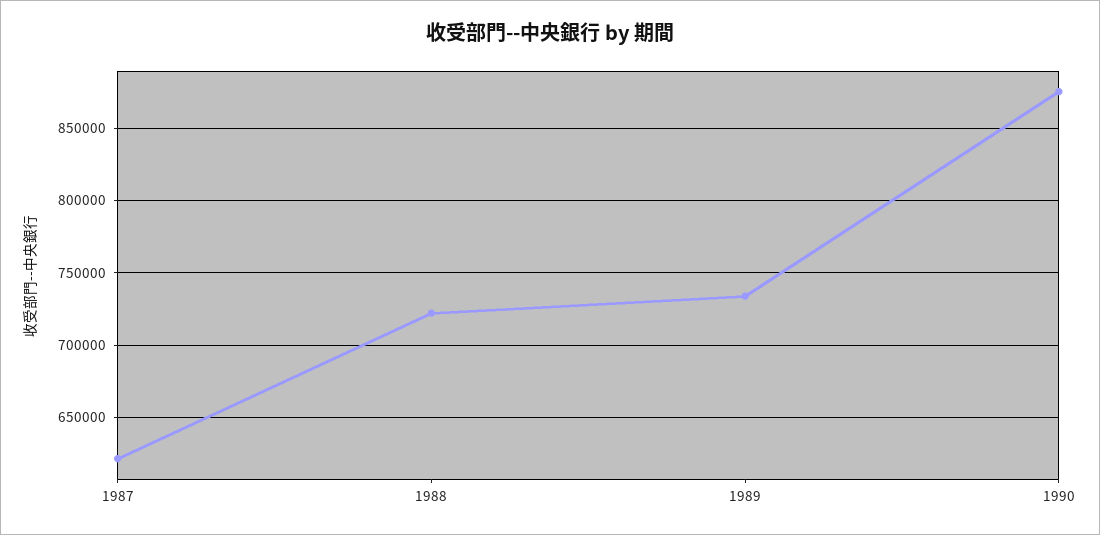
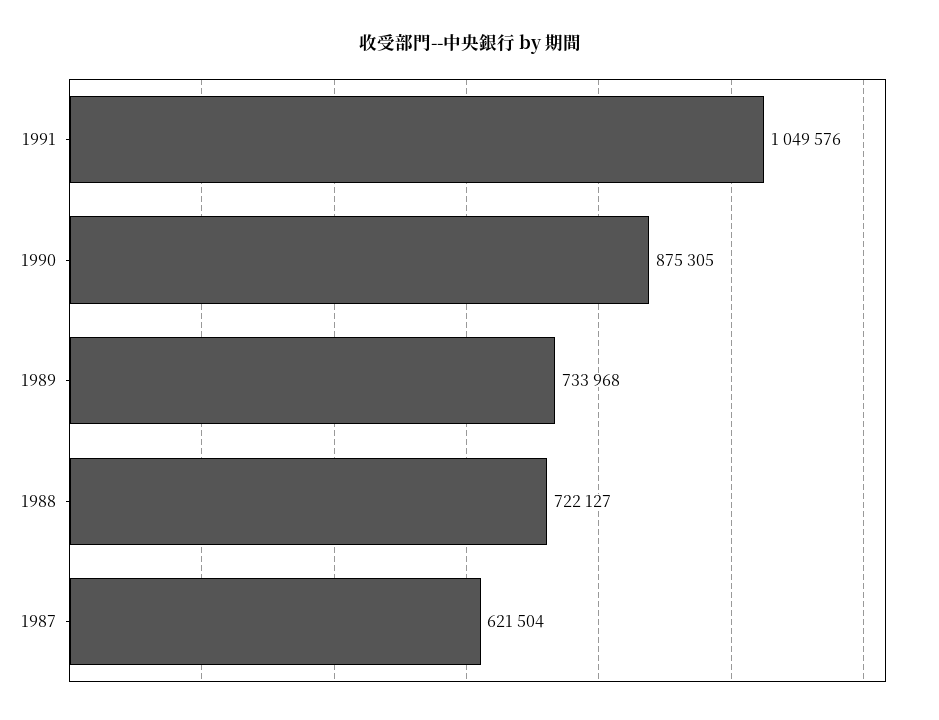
1991: none -> 1049576

